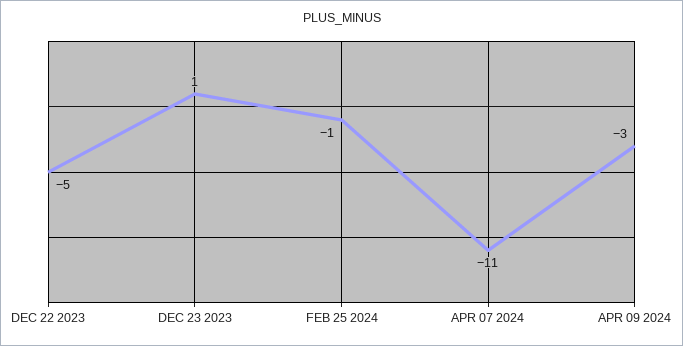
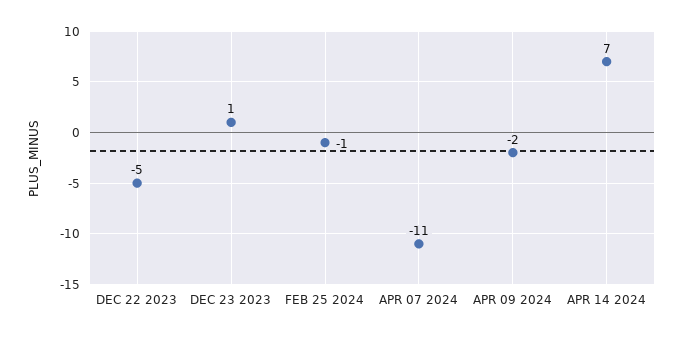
APR 09 2024: -3 -> -2
APR 14 2024: none -> 7

